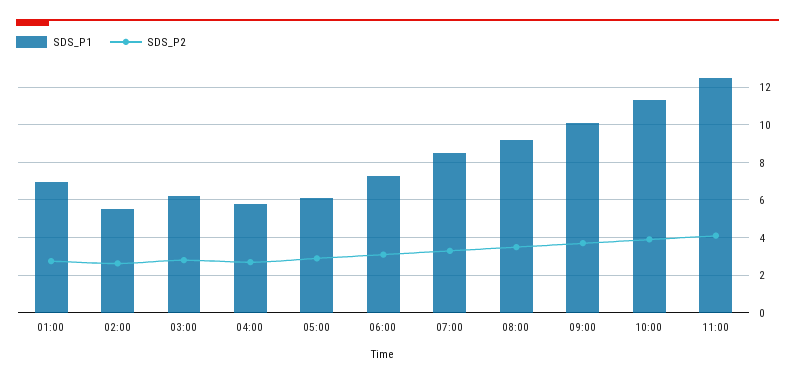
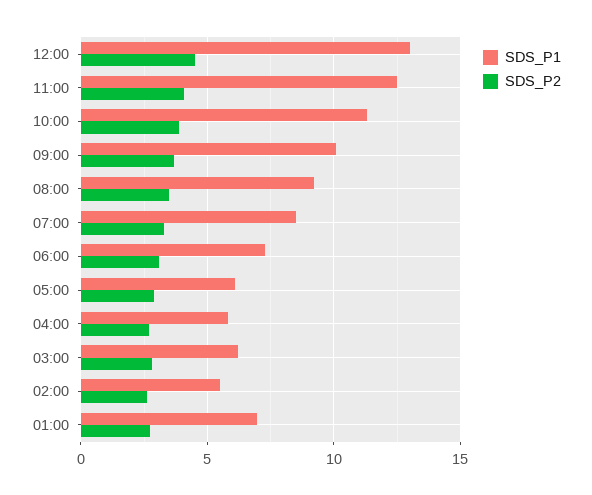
SDS_P1, 12:00: none -> 13
SDS_P2, 12:00: none -> 4.5

